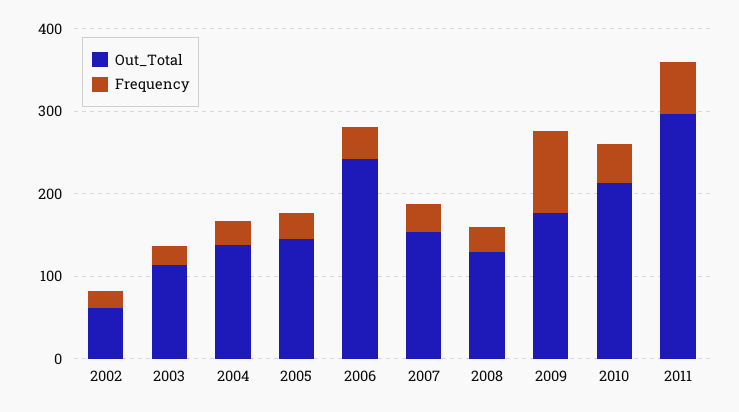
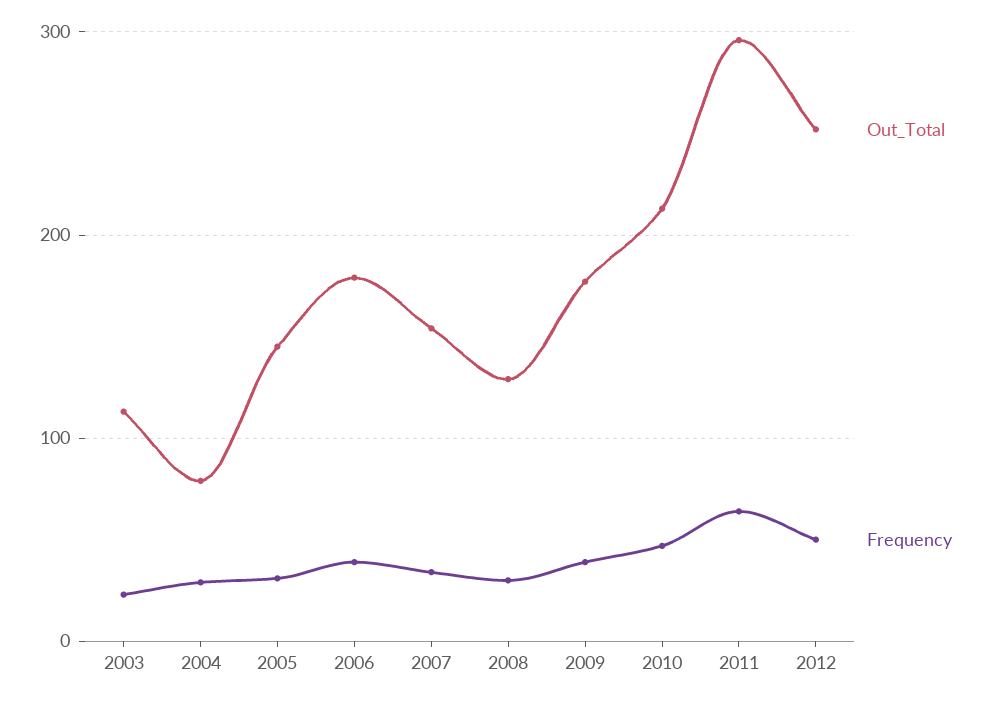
Out_Total, 2002: 60 -> none
Frequency, 2002: 20 -> none
Out_Total, 2004: 140 -> 80
Out_Total, 2006: 240 -> 180
Frequency, 2009: 100 -> 40
Out_Total, 2012: none -> 250
Frequency, 2012: none -> 50

